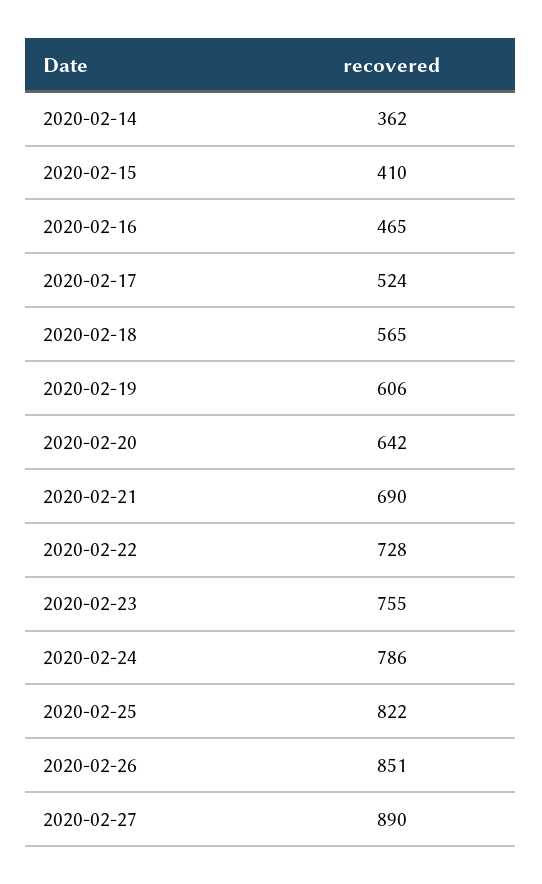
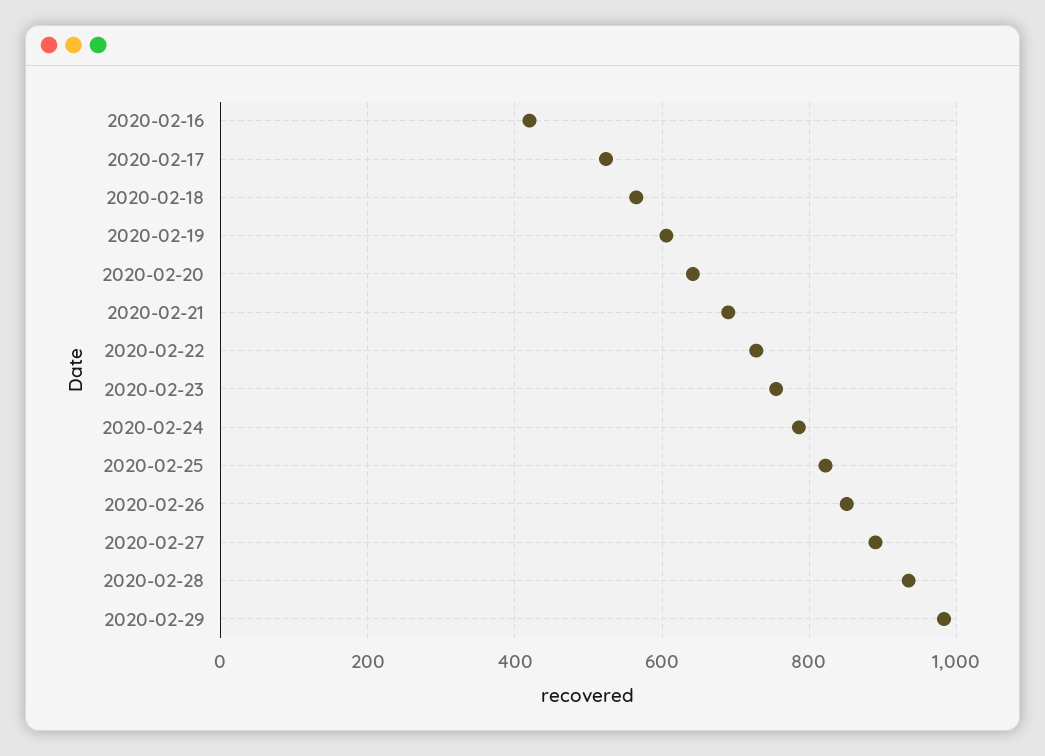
2020-02-14: 362 -> none
2020-02-15: 410 -> none
2020-02-16: 465 -> 420
2020-02-28: none -> 940
2020-02-29: none -> 980

